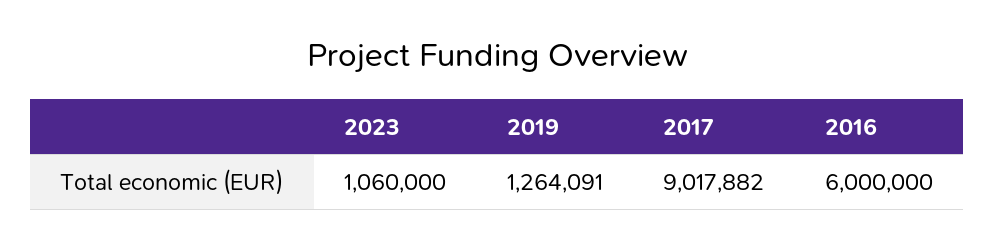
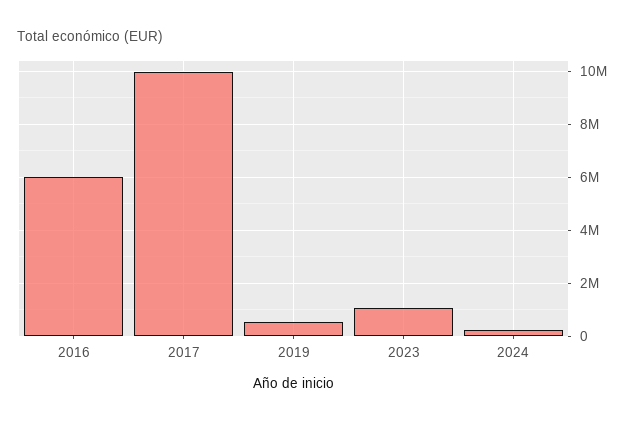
2019: 1264091 -> 500000
2017: 9017882 -> 10000000
2024: none -> 250000

